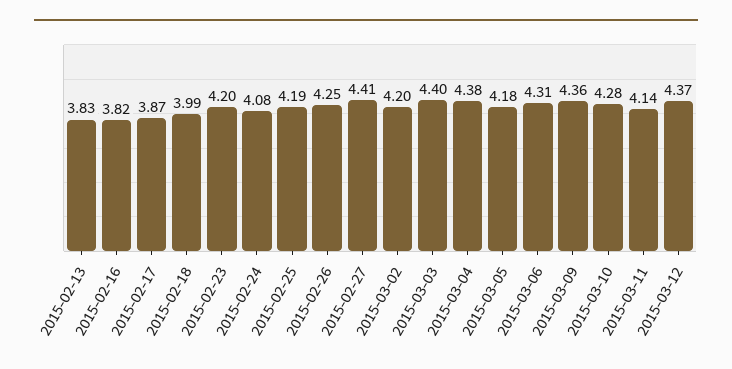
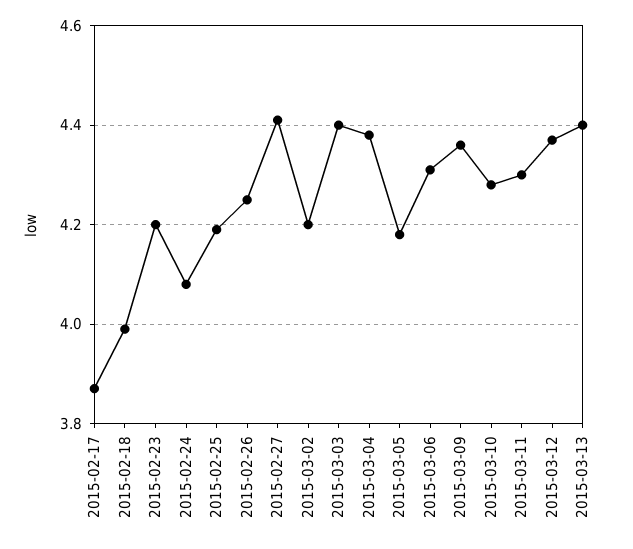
2015-02-13: 3.83 -> none
2015-02-16: 3.82 -> none
2015-03-11: 4.14 -> 4.3
2015-03-13: none -> 4.4

